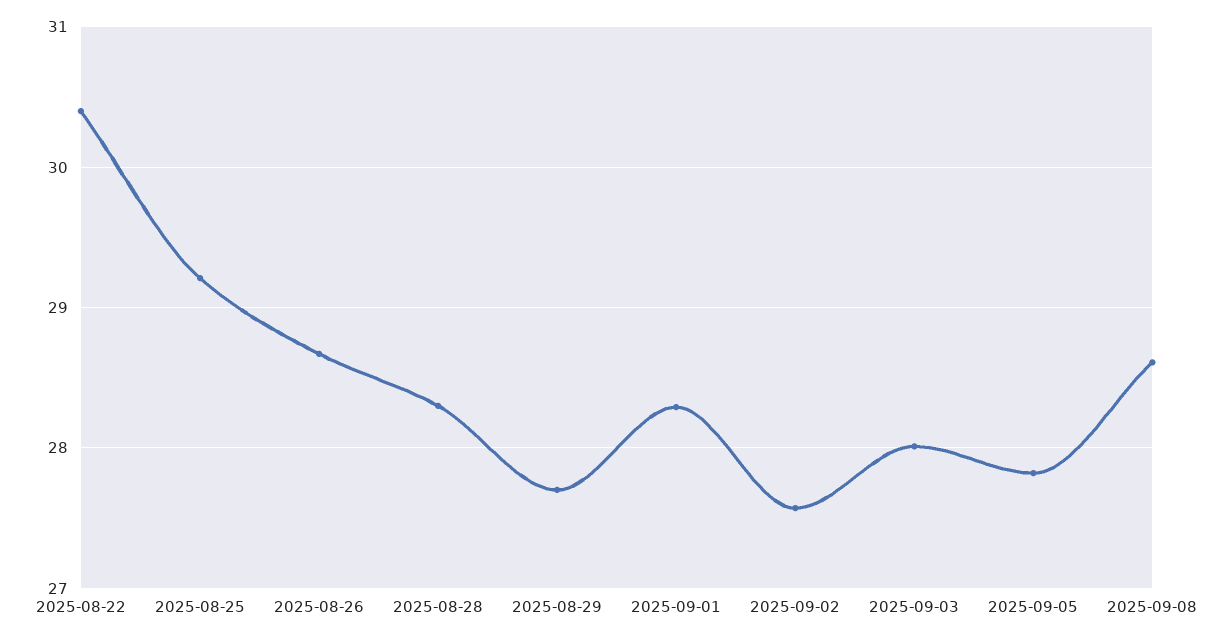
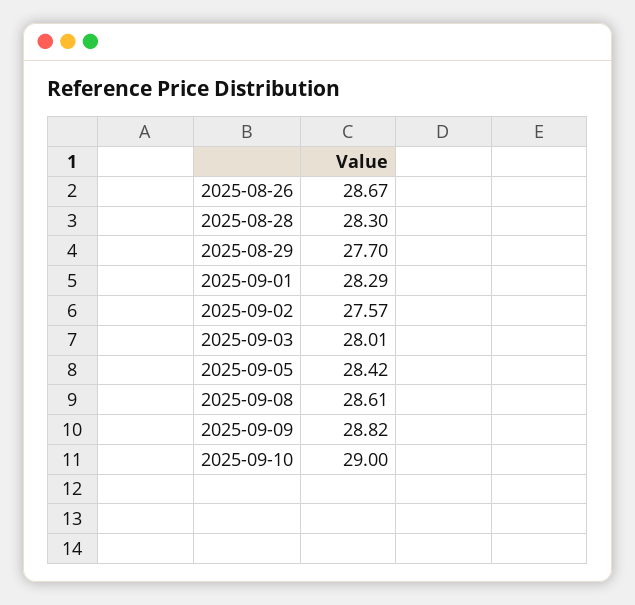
2025-08-22: 30.4 -> none
2025-08-25: 29.2 -> none
2025-09-05: 27.8 -> 28.42
2025-09-09: none -> 28.82
2025-09-10: none -> 29

